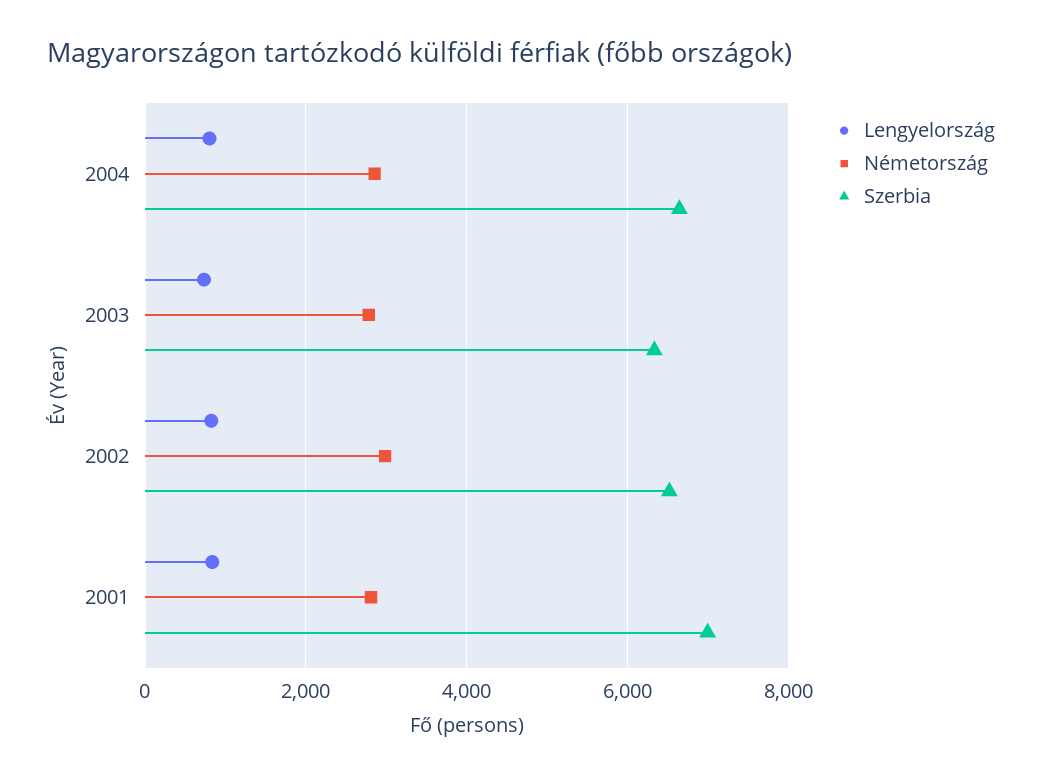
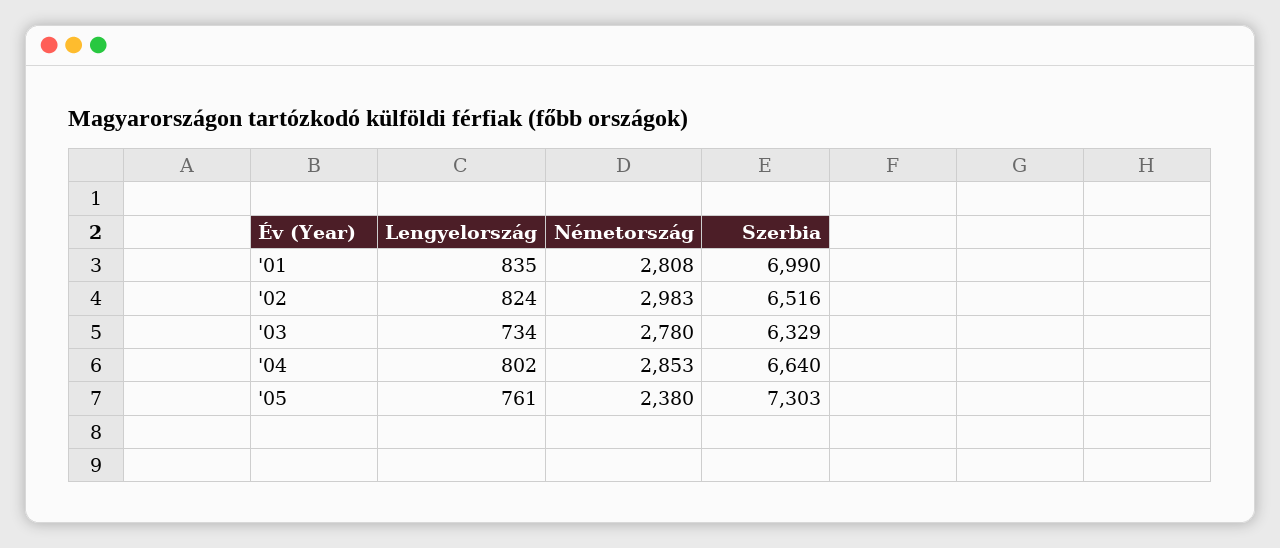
Lengyelország, '05: none -> 761
Németország, '05: none -> 2380
Szerbia, '05: none -> 7303

